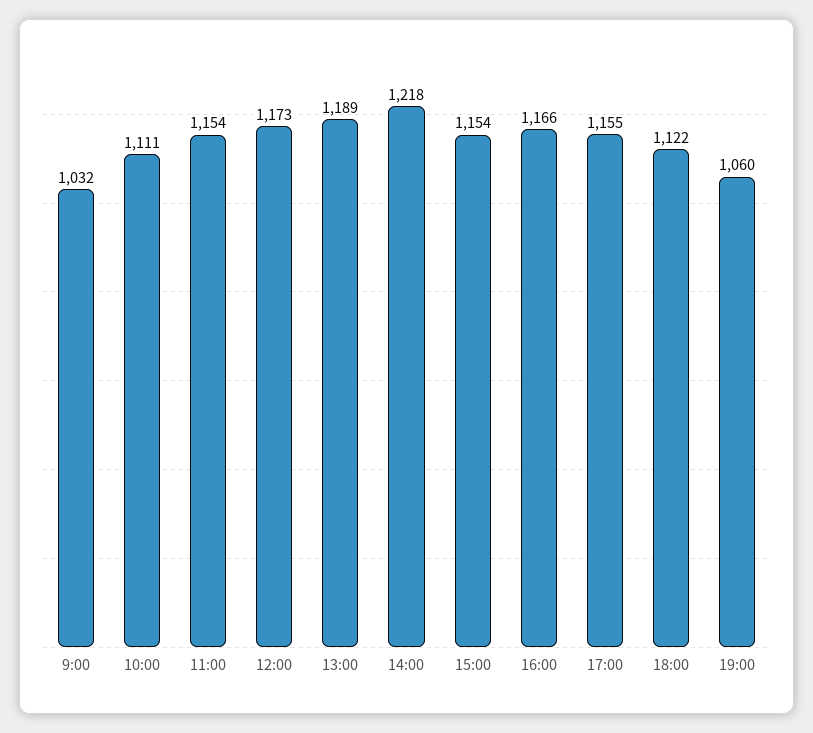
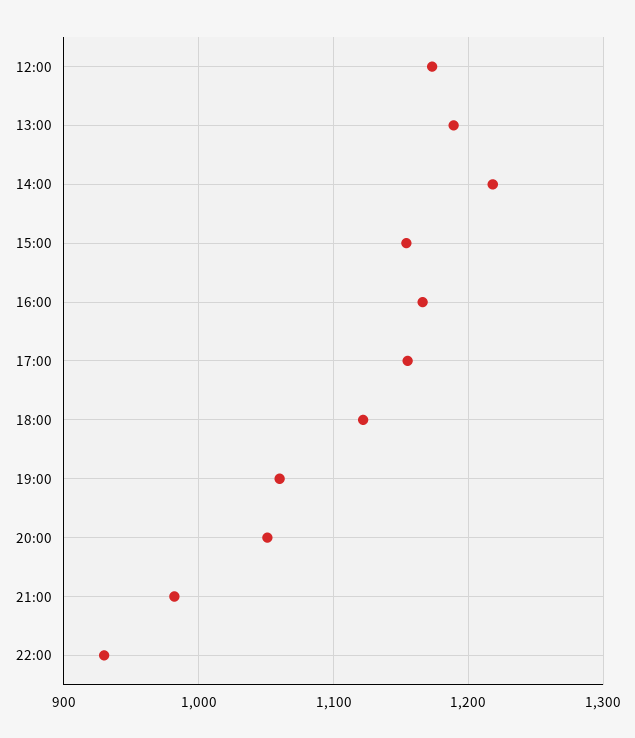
9:00: 1032 -> none
10:00: 1111 -> none
11:00: 1154 -> none
20:00: none -> 1050
21:00: none -> 980
22:00: none -> 930

